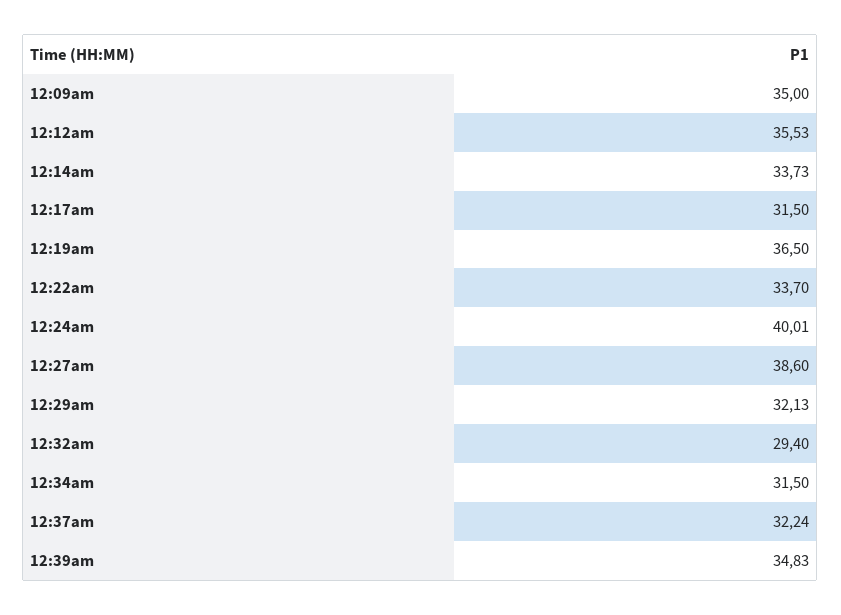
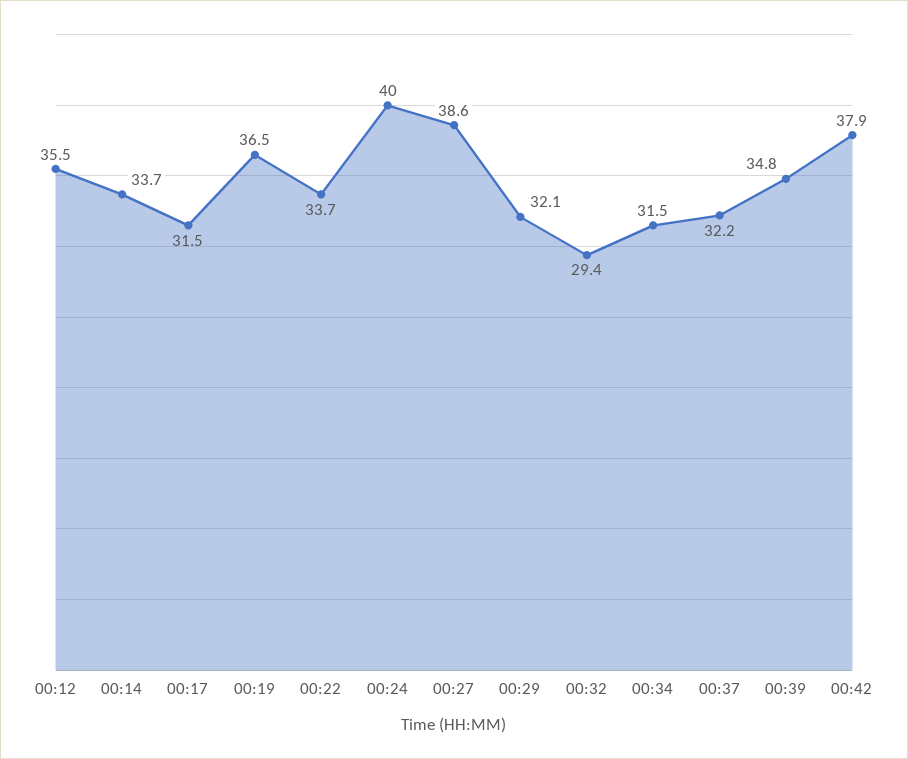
12:09am: 35 -> none
00:42: none -> 37.9

